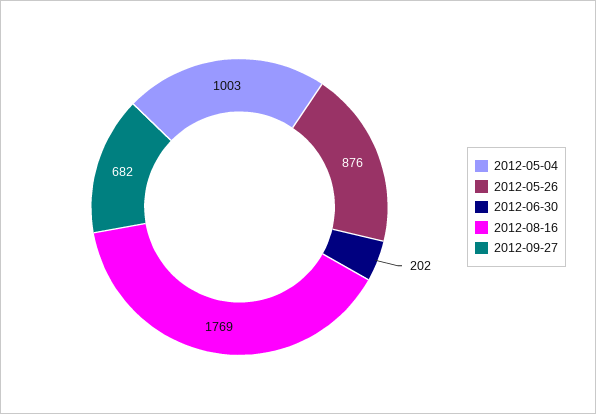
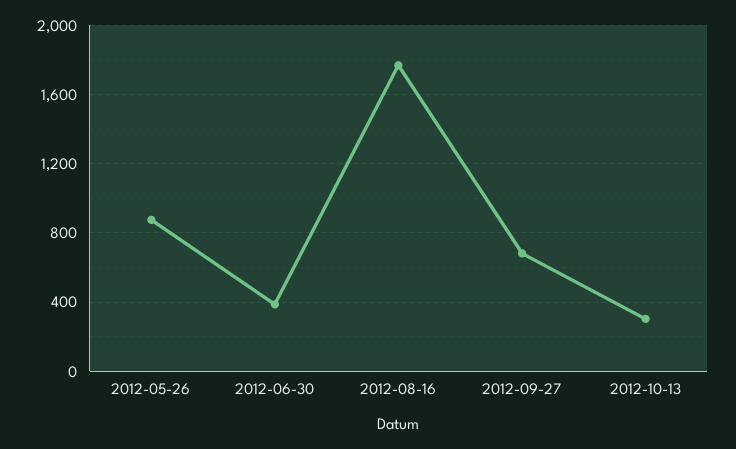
2012-05-04: 1003 -> none
2012-06-30: 202 -> 400
2012-10-13: none -> 300

